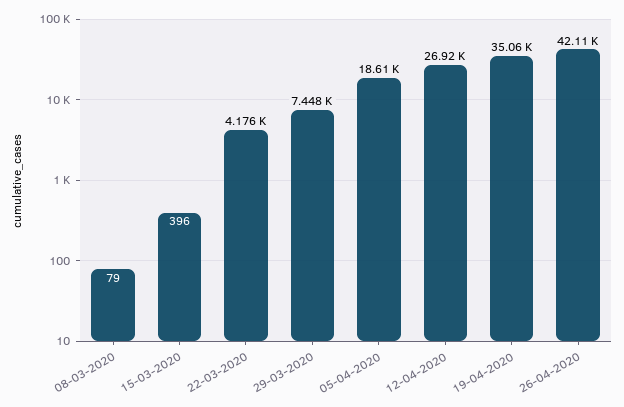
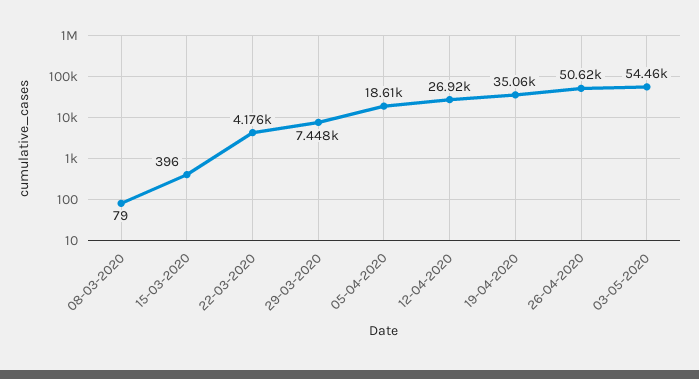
26-04-2020: 42110 -> 50620
03-05-2020: none -> 54460

